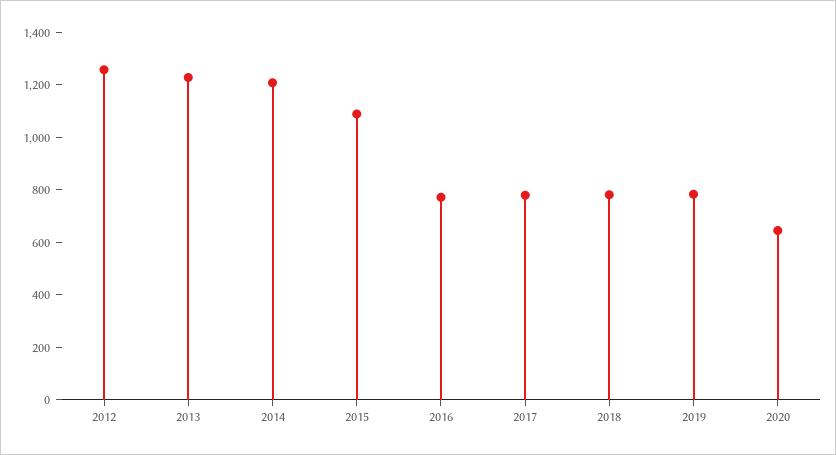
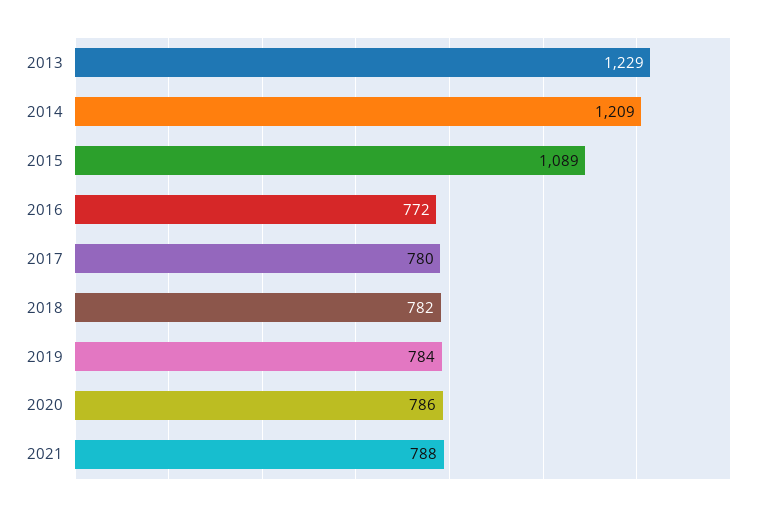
2012: 1250 -> none
2020: 650 -> 786
2021: none -> 788

